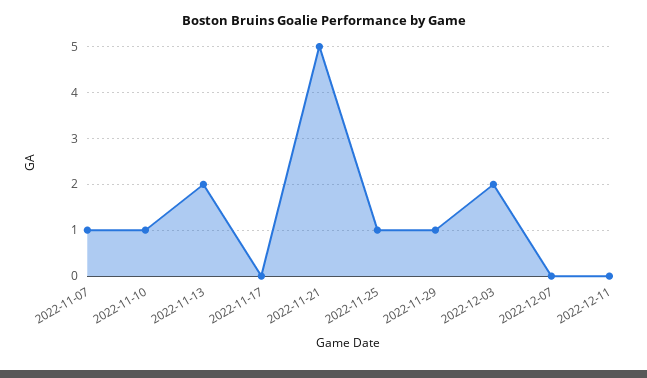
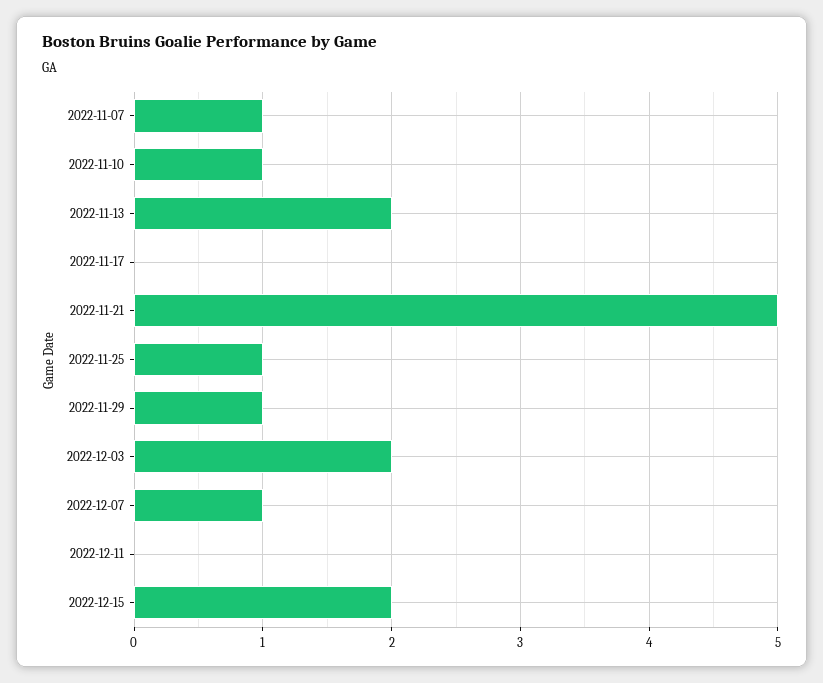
2022-12-07: 0 -> 1
2022-12-15: none -> 2

